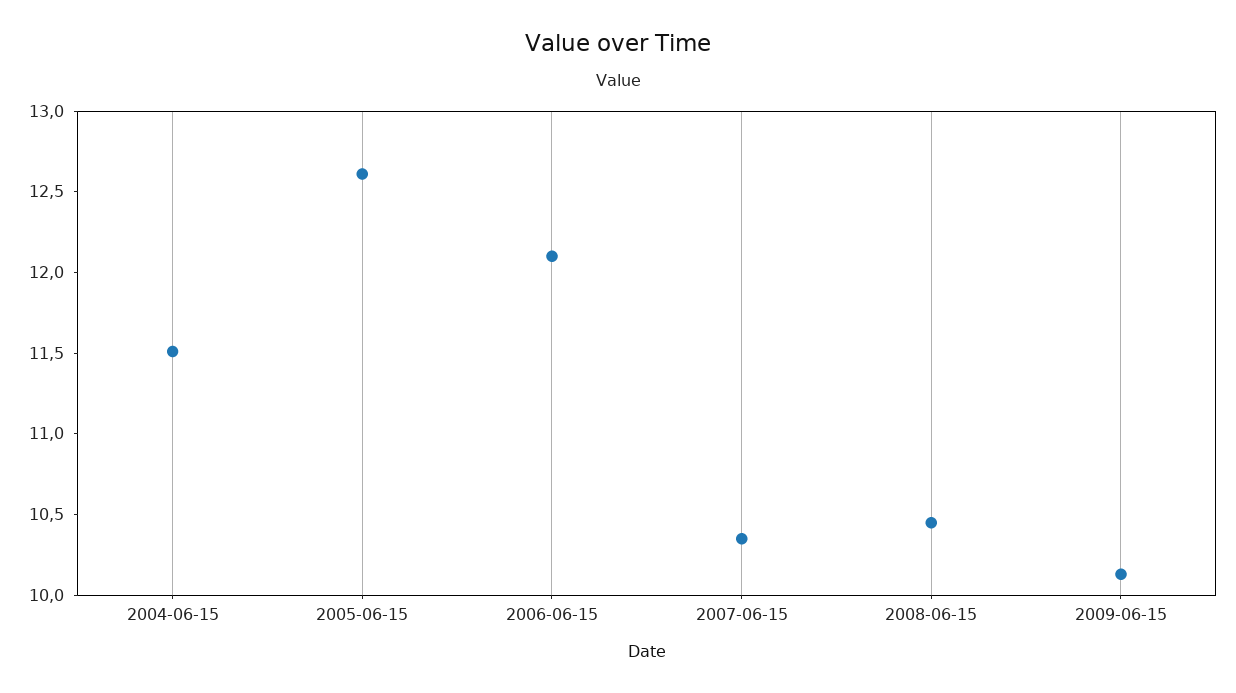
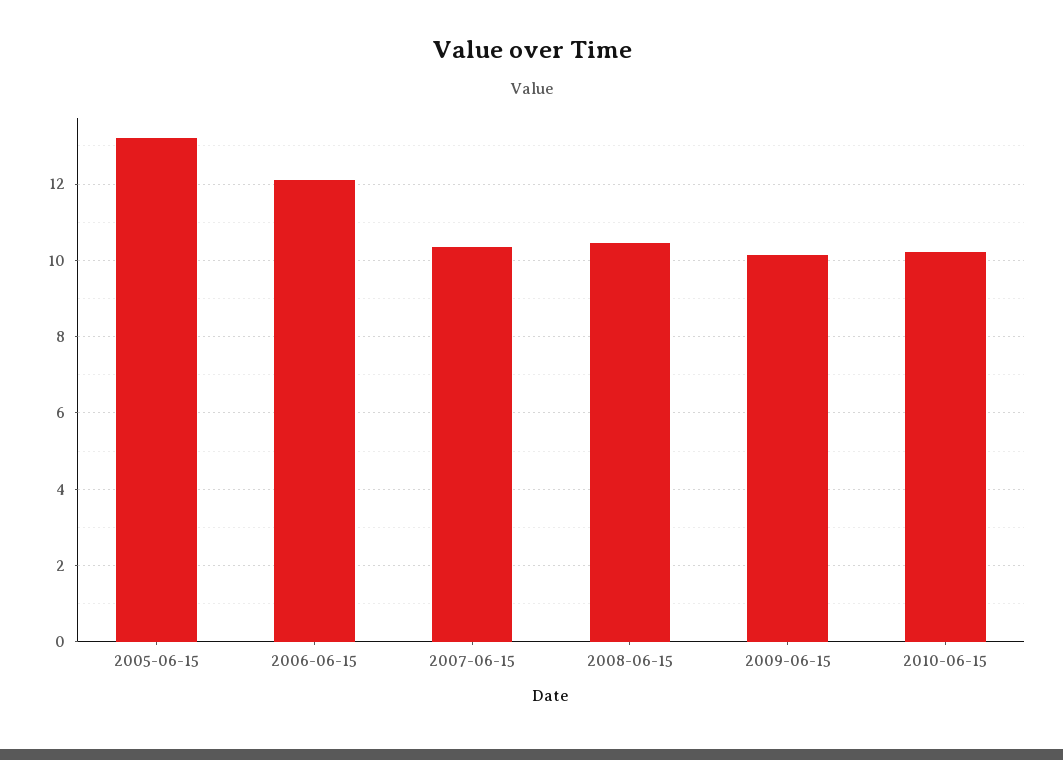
2004-06-15: 11.5 -> none
2005-06-15: 12.6 -> 13.2
2010-06-15: none -> 10.2

